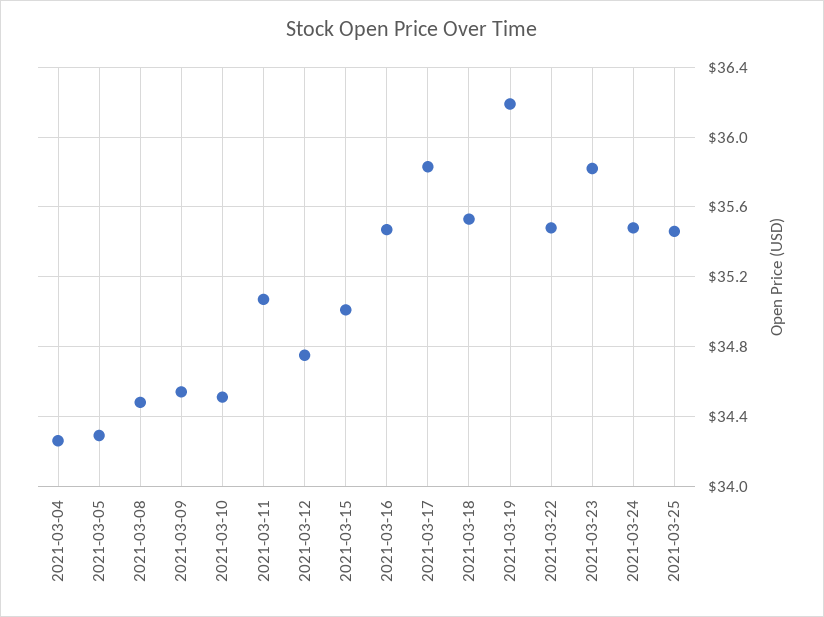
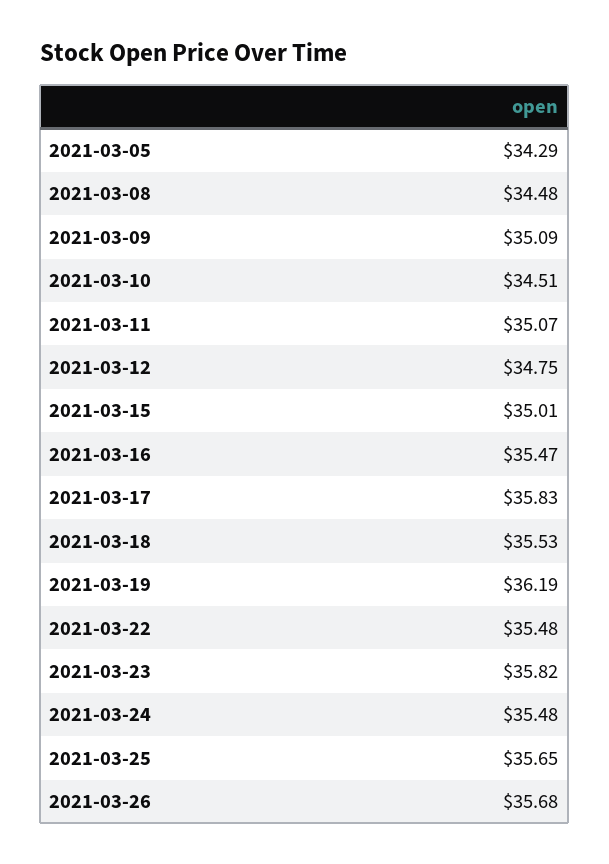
2021-03-04: 34.25 -> none
2021-03-09: 34.55 -> 35.09
2021-03-25: 35.45 -> 35.65
2021-03-26: none -> 35.68

